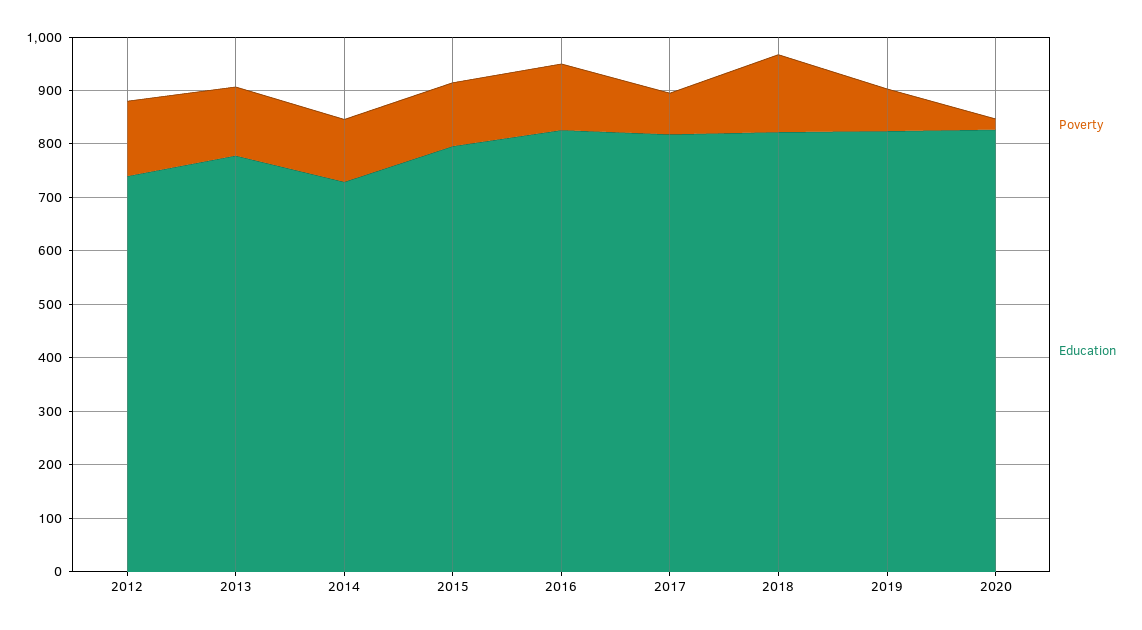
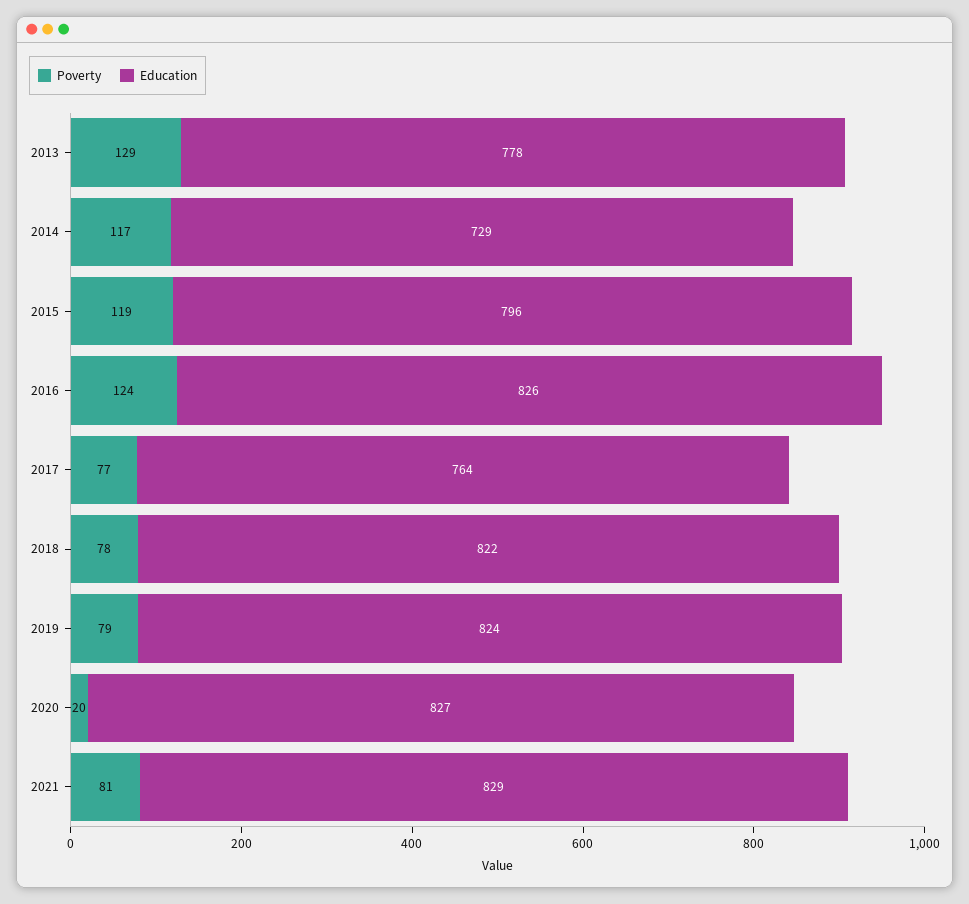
Poverty, 2012: 140 -> none
Education, 2012: 740 -> none
Education, 2017: 820 -> 764
Poverty, 2018: 140 -> 78
Poverty, 2021: none -> 81
Education, 2021: none -> 829

